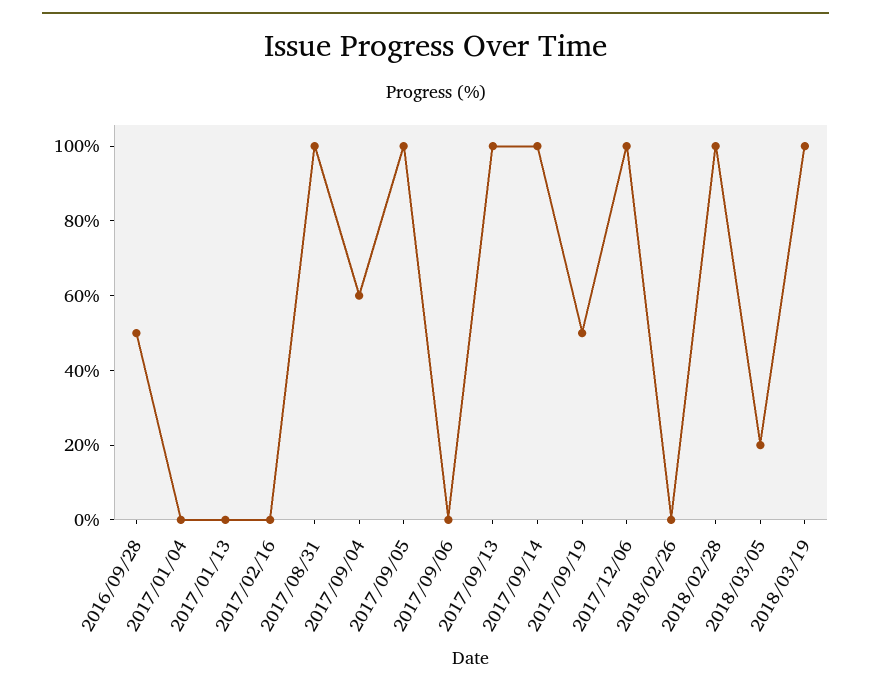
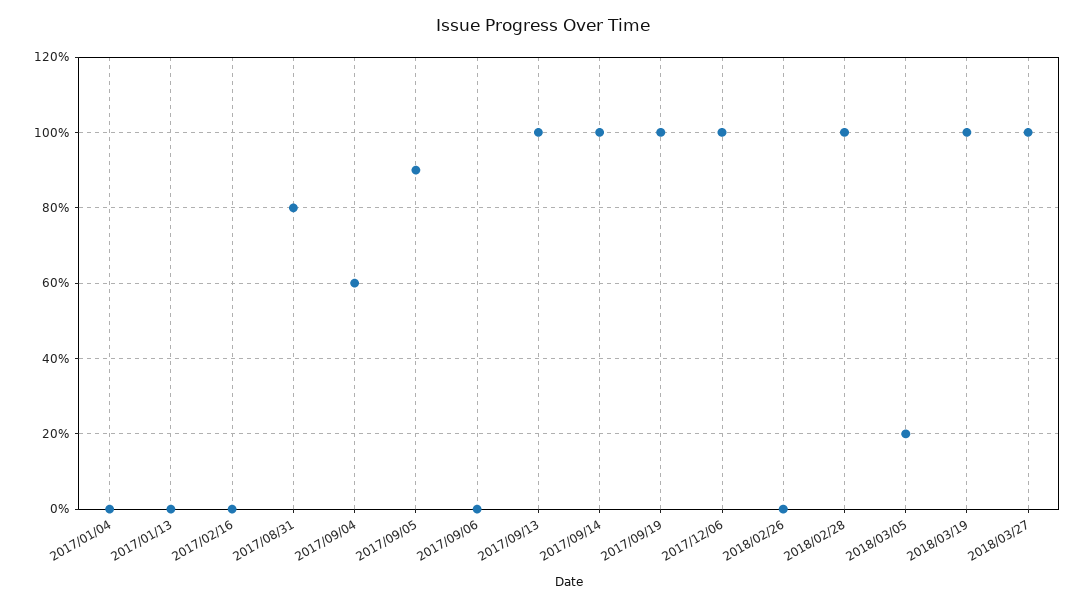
2016/09/28: 50 -> none
2017/08/31: 100 -> 80
2017/09/05: 100 -> 90
2017/09/19: 50 -> 100
2018/03/27: none -> 100

